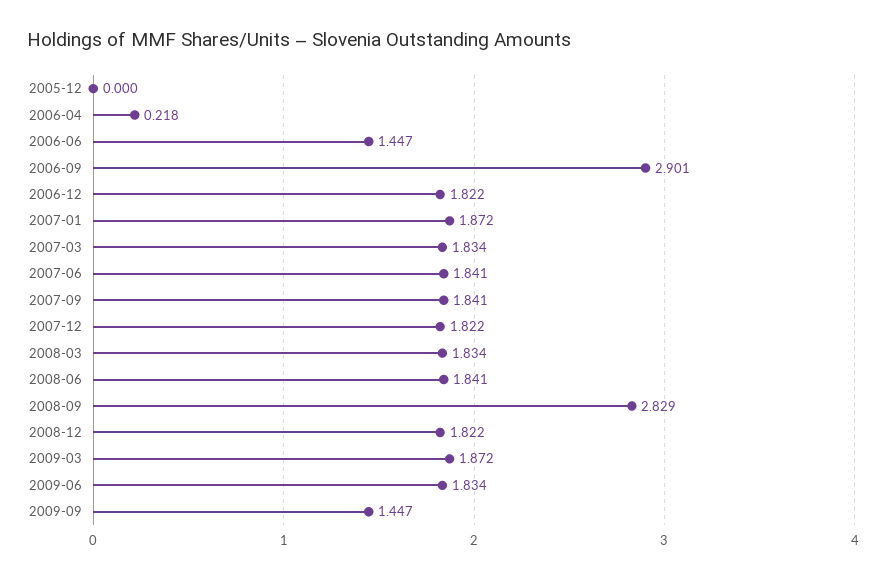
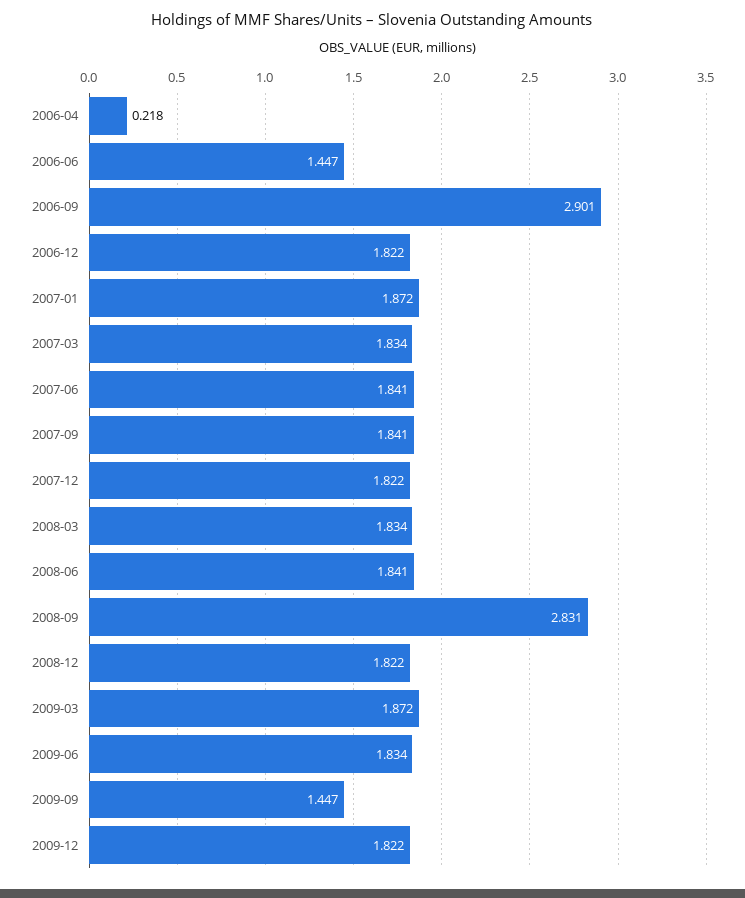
2005-12: 0 -> none
2008-09: 2.829 -> 2.831
2009-12: none -> 1.822

